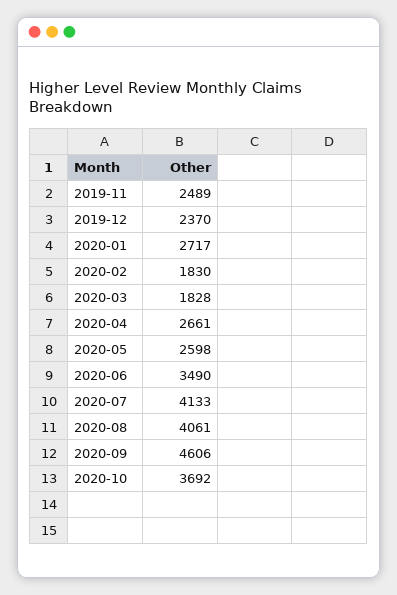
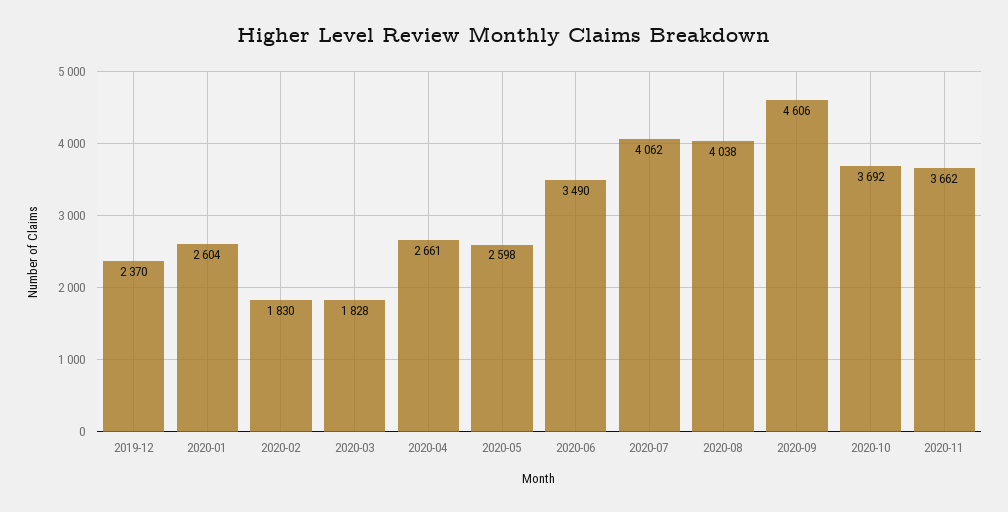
2019-11: 2489 -> none
2020-01: 2717 -> 2604
2020-07: 4133 -> 4062
2020-08: 4061 -> 4038
2020-11: none -> 3662

